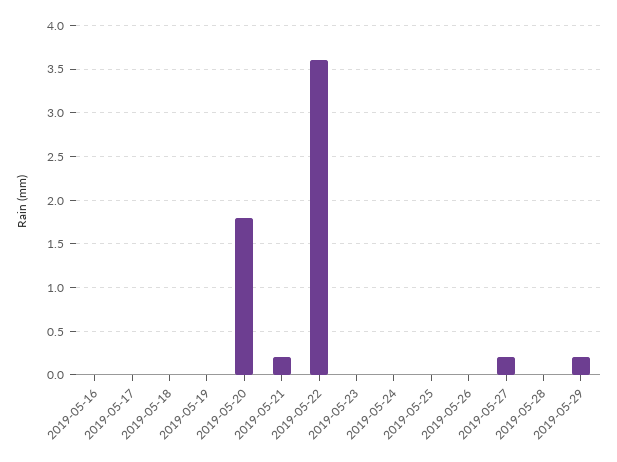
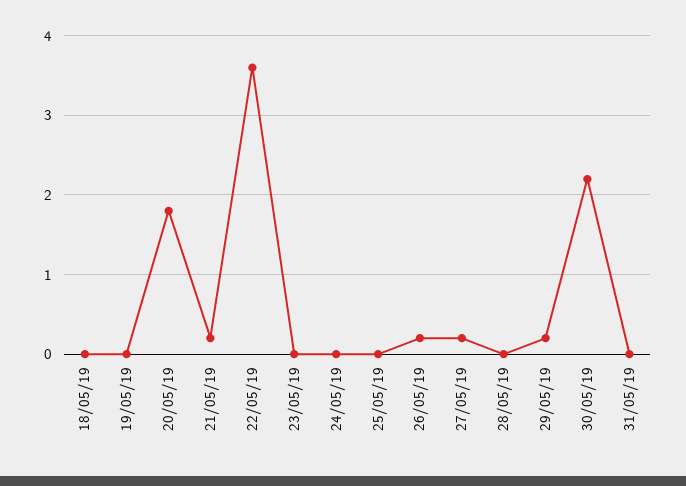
2019-05-16: 0 -> none
2019-05-17: 0 -> none
2019-05-26: 0 -> 0.2
30/05/19: none -> 2.2
31/05/19: none -> 0

